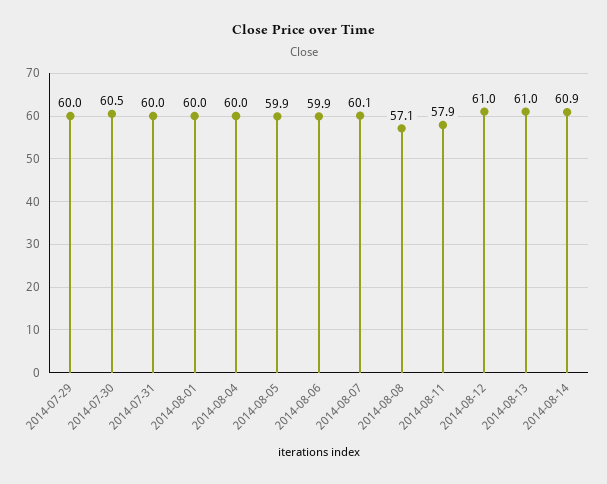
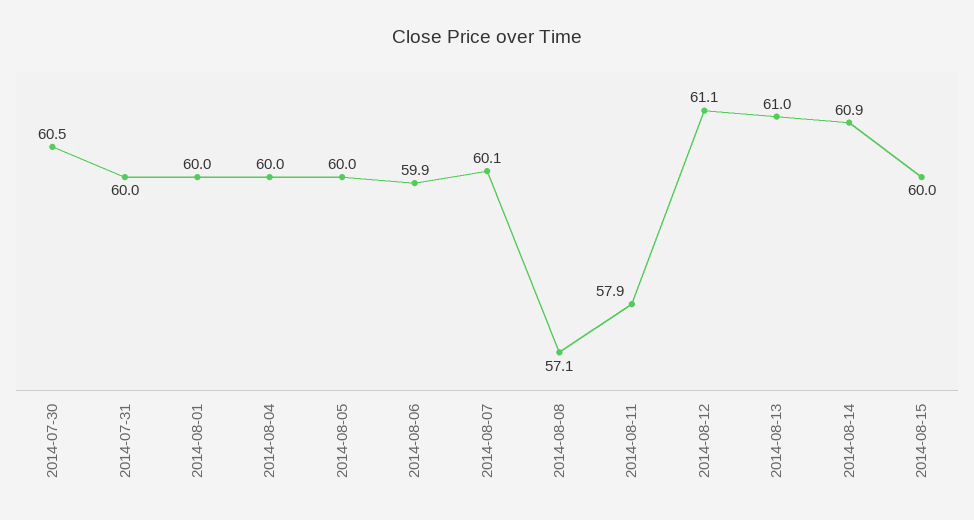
2014-07-29: 60 -> none
2014-08-05: 59.9 -> 60
2014-08-12: 61 -> 61.1
2014-08-15: none -> 60

